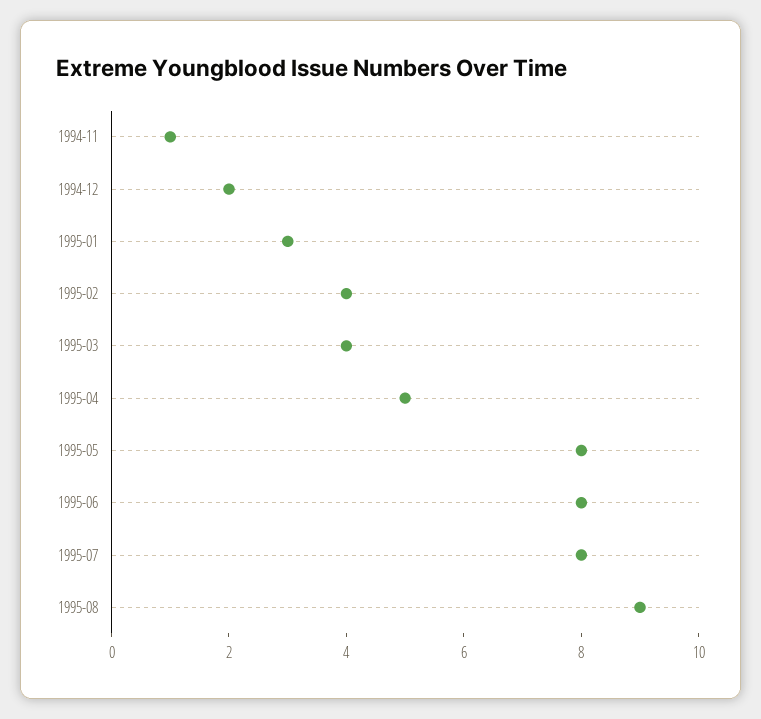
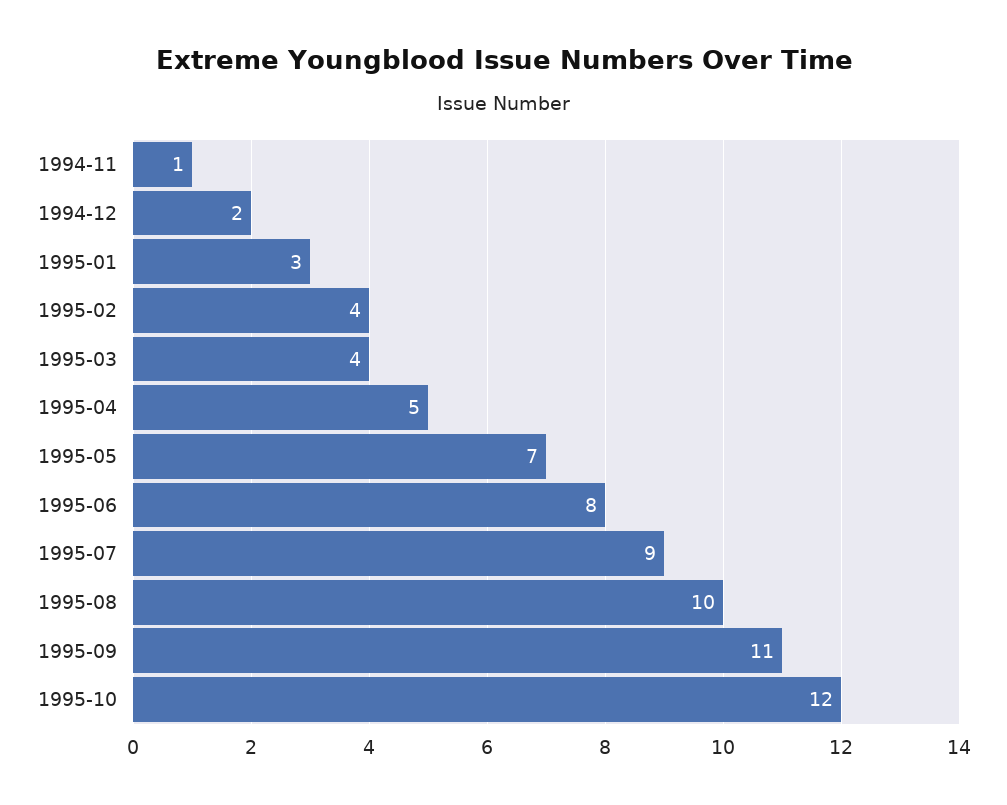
1995-05: 8 -> 7
1995-07: 8 -> 9
1995-08: 9 -> 10
1995-09: none -> 11
1995-10: none -> 12

